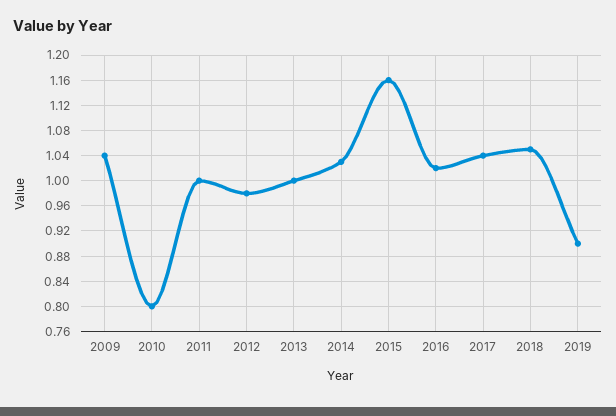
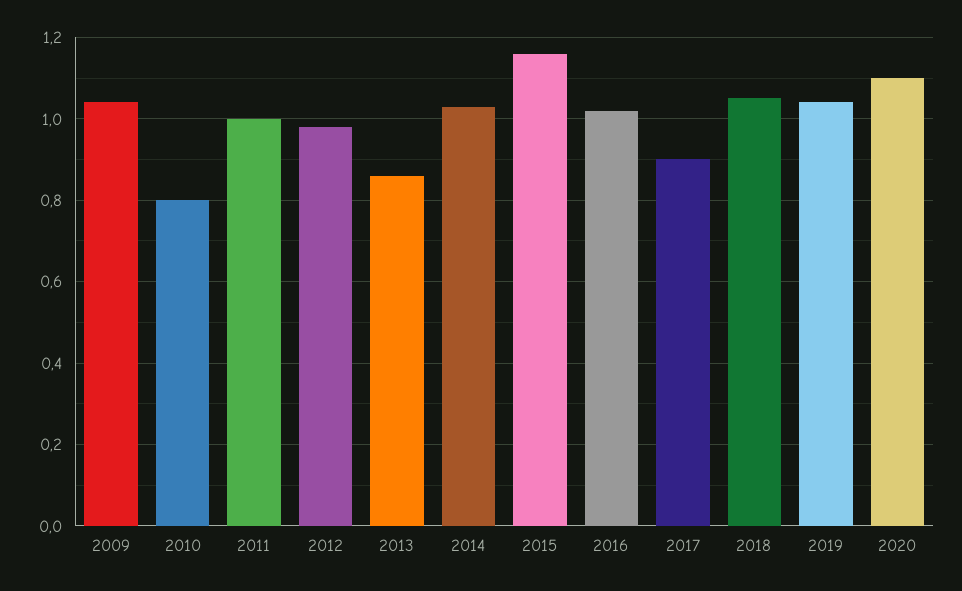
2013: 1 -> 0.85
2017: 1.04 -> 0.9
2019: 0.9 -> 1.05
2020: none -> 1.1

